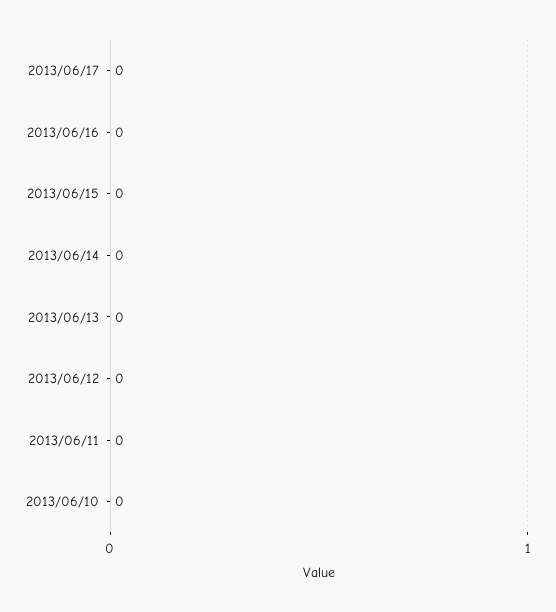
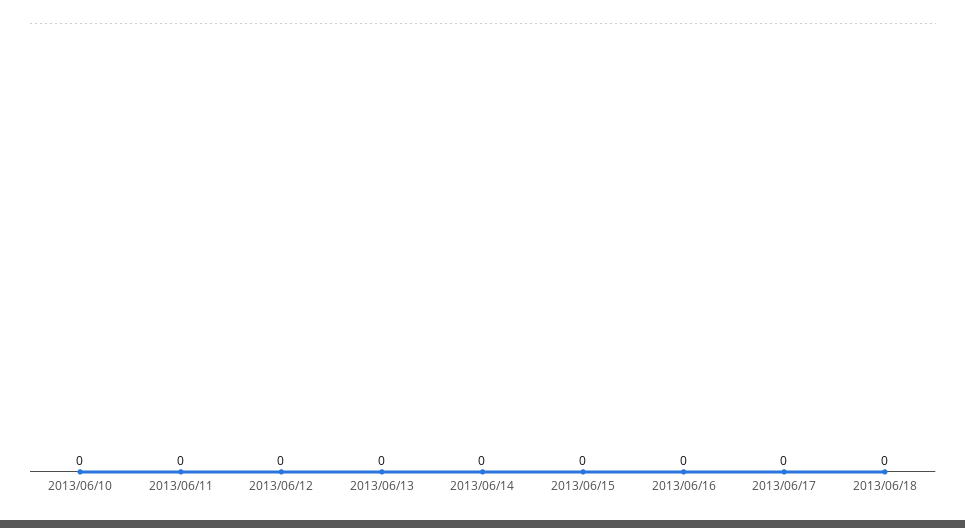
2013/06/18: none -> 0

